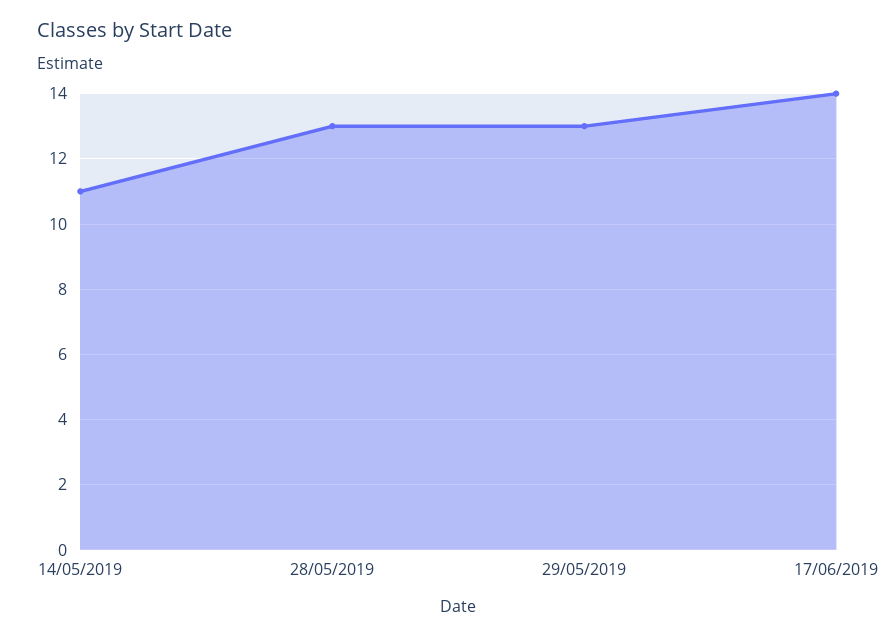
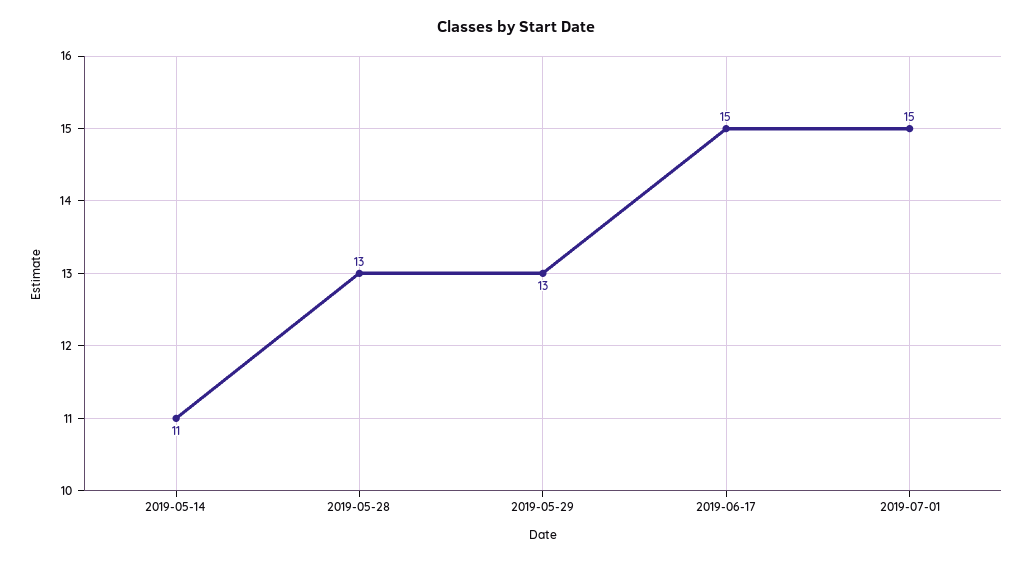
17/06/2019: 14 -> 15
2019-07-01: none -> 15

